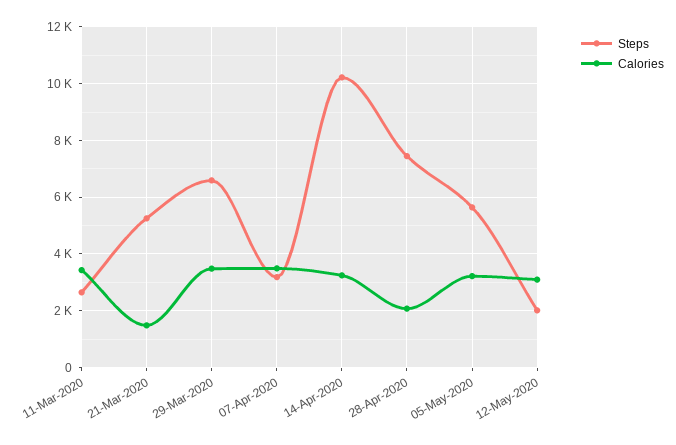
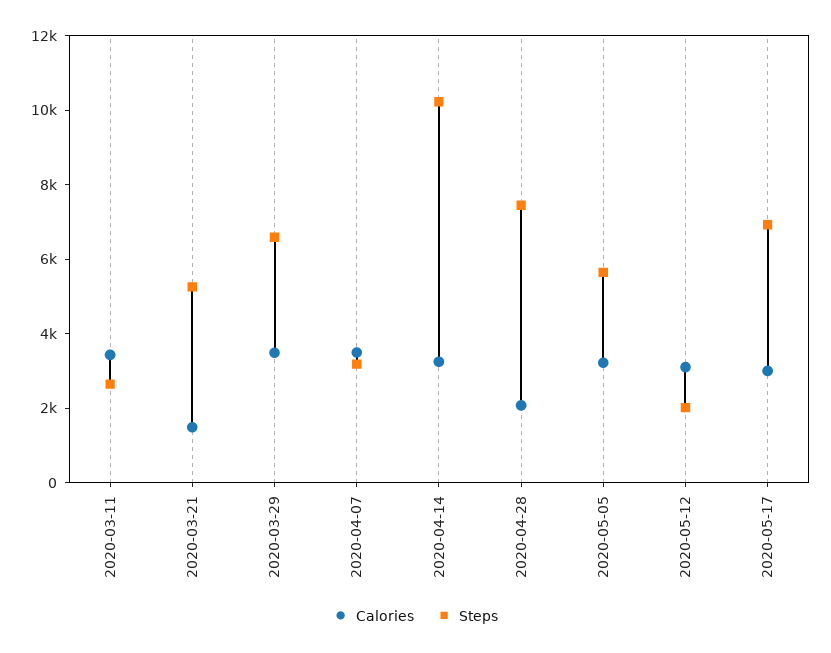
Calories, 2020-05-17: none -> 3000
Steps, 2020-05-17: none -> 7000

